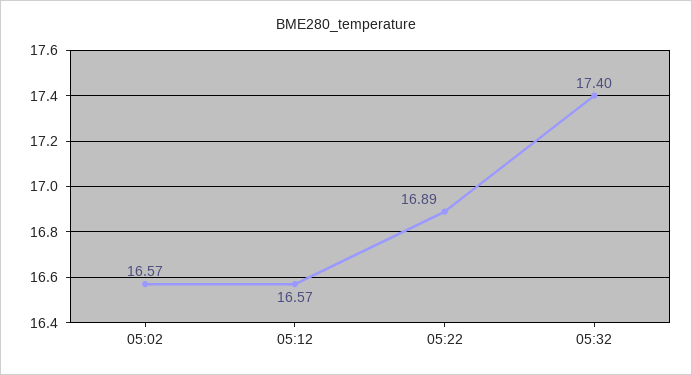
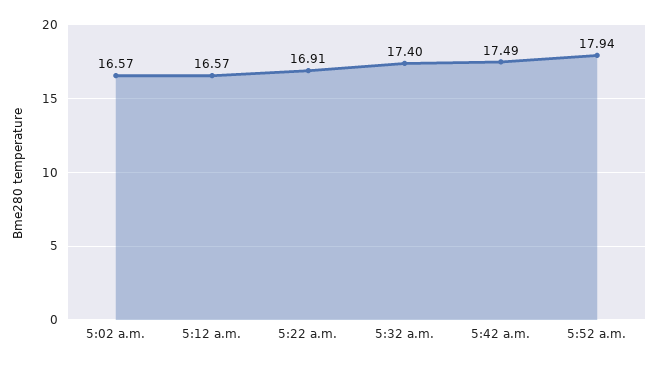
05:22: 16.89 -> 16.91
5:42 a.m.: none -> 17.49
5:52 a.m.: none -> 17.94

